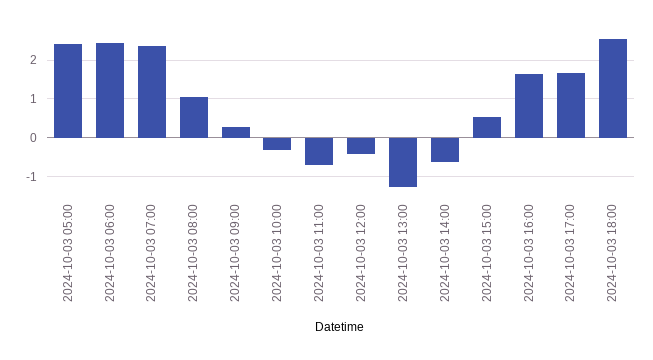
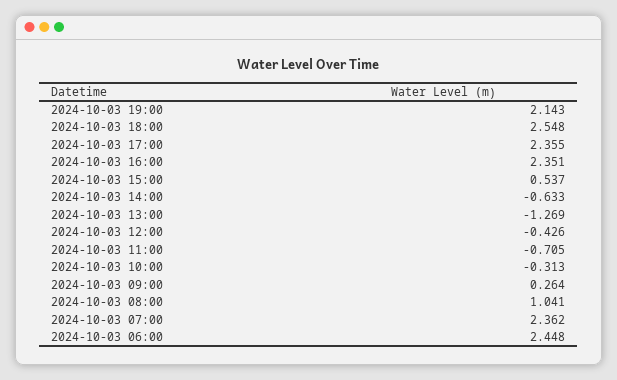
2024-10-03 05:00: 2.4 -> none
2024-10-03 16:00: 1.6 -> 2.351
2024-10-03 17:00: 1.6 -> 2.355
2024-10-03 19:00: none -> 2.143

